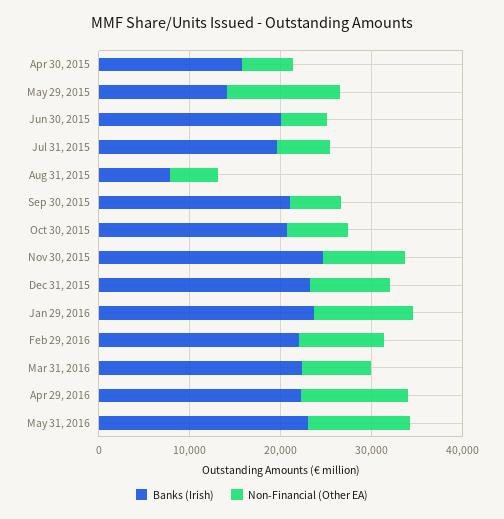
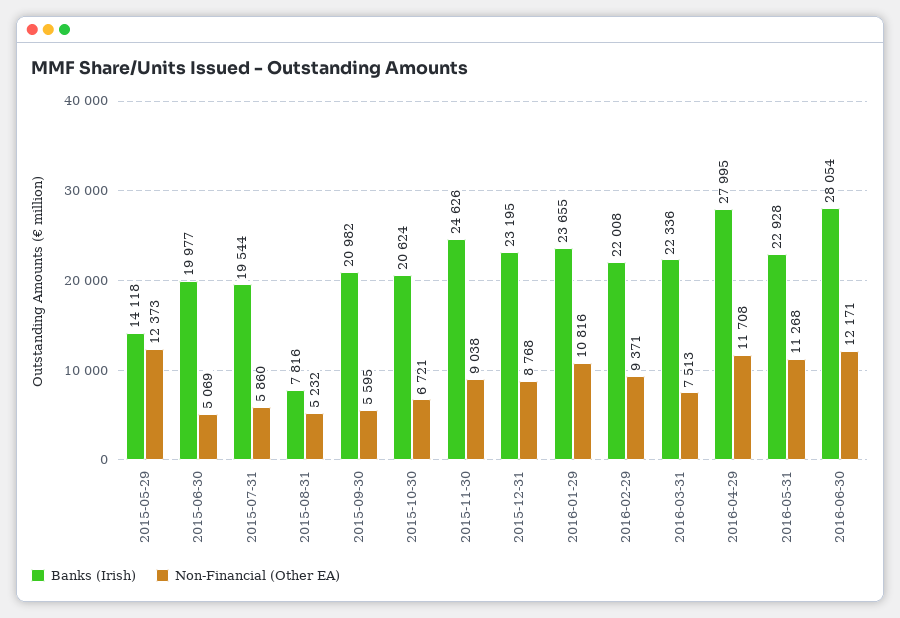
Banks (Irish), Apr 30, 2015: 16000 -> none
Non-Financial (Other EA), Apr 30, 2015: 6000 -> none
Banks (Irish), Apr 29, 2016: 22000 -> 27995
Banks (Irish), 2016-06-30: none -> 28054
Non-Financial (Other EA), 2016-06-30: none -> 12171

